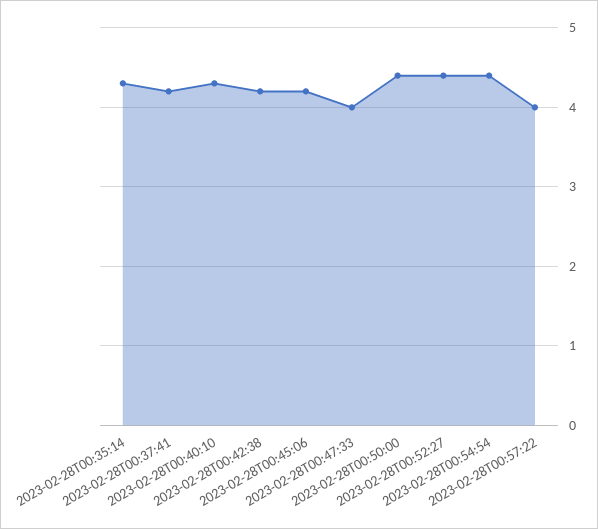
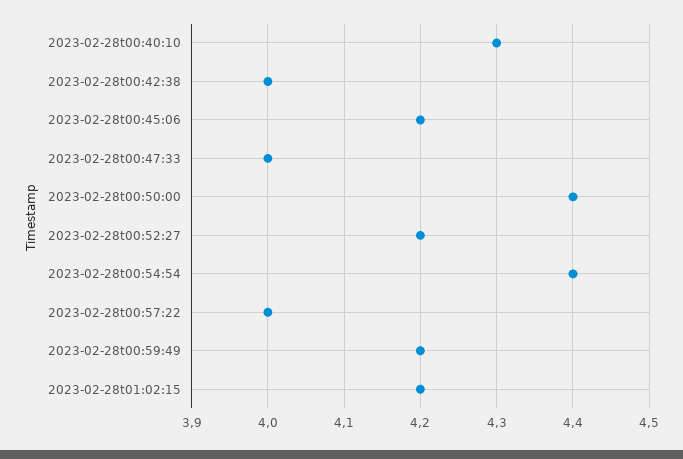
2023-02-28T00:35:14: 4.3 -> none
2023-02-28T00:37:41: 4.2 -> none
2023-02-28T00:42:38: 4.2 -> 4
2023-02-28T00:52:27: 4.4 -> 4.2
2023-02-28t00:59:49: none -> 4.2
2023-02-28t01:02:15: none -> 4.2

